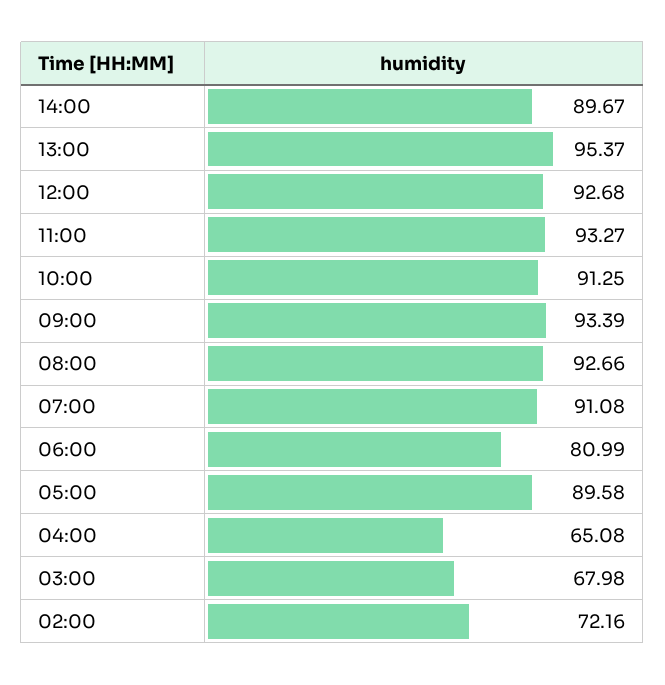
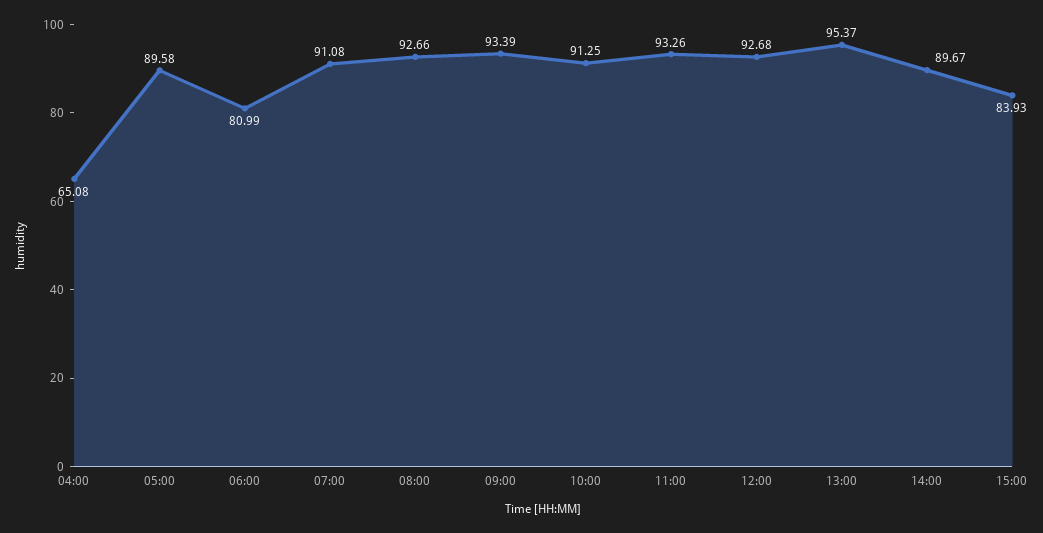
11:00: 93.27 -> 93.26
03:00: 67.98 -> none
02:00: 72.16 -> none
15:00: none -> 83.93

